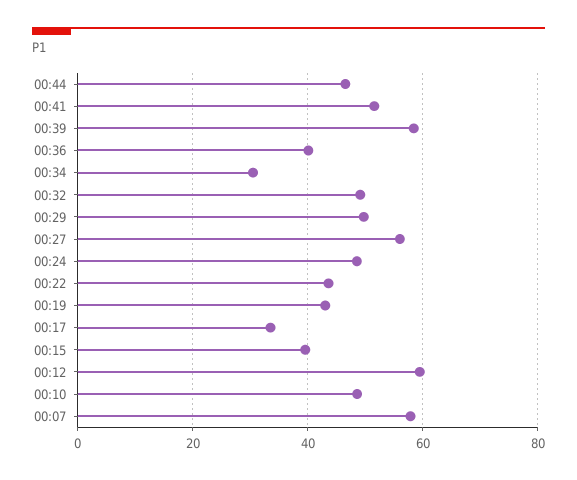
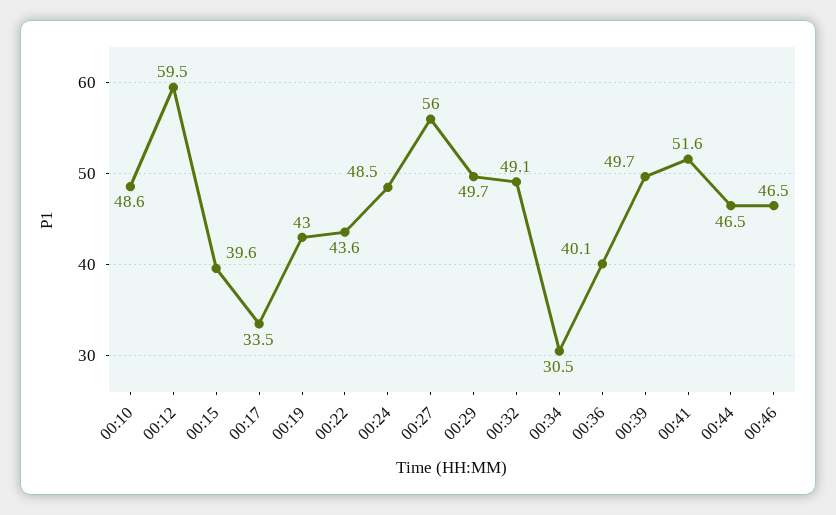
00:39: 58 -> 49.7
00:07: 58 -> none
00:46: none -> 46.5

